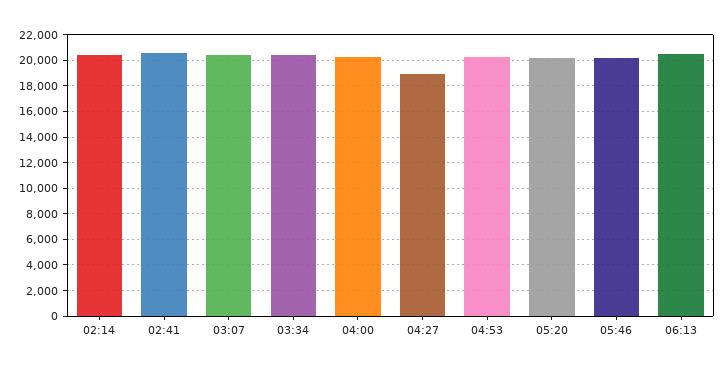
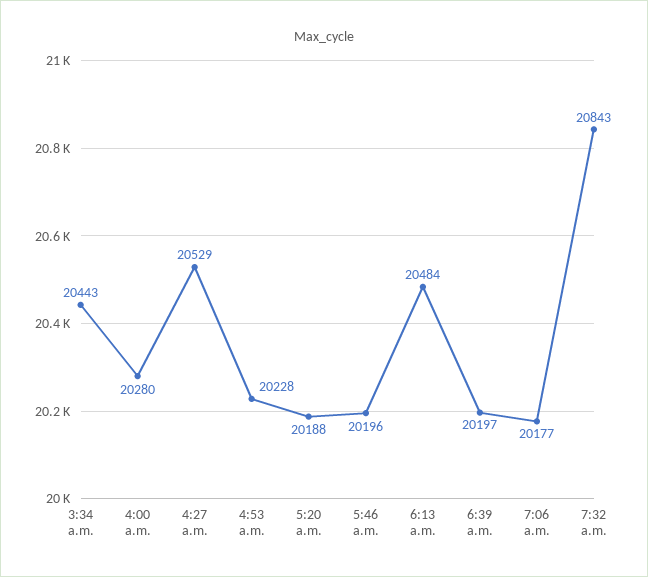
02:14: 20500 -> none
02:41: 20500 -> none
03:07: 20500 -> none
04:27: 19000 -> 20529
6:39 a.m.: none -> 20197
7:06 a.m.: none -> 20177
7:32 a.m.: none -> 20843

